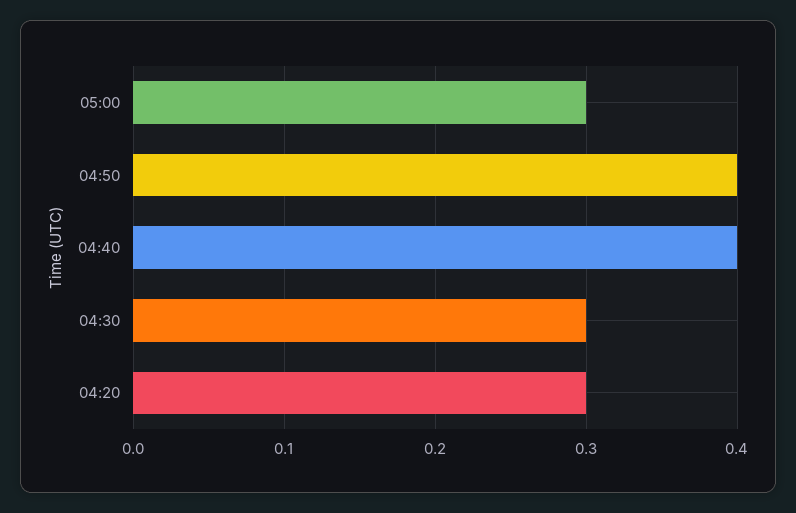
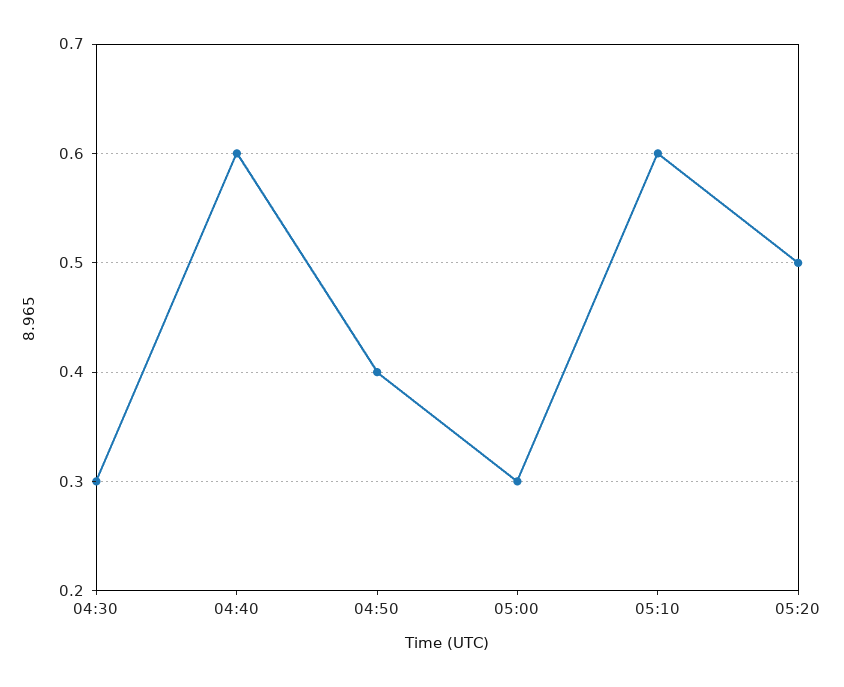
04:40: 0.4 -> 0.6
04:20: 0.3 -> none
05:10: none -> 0.6
05:20: none -> 0.5

